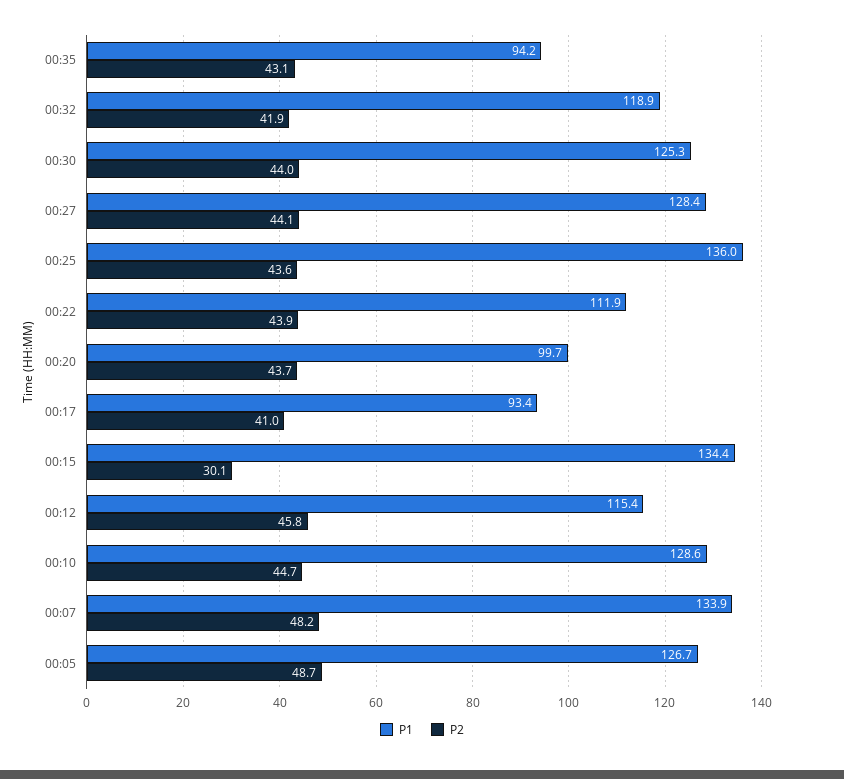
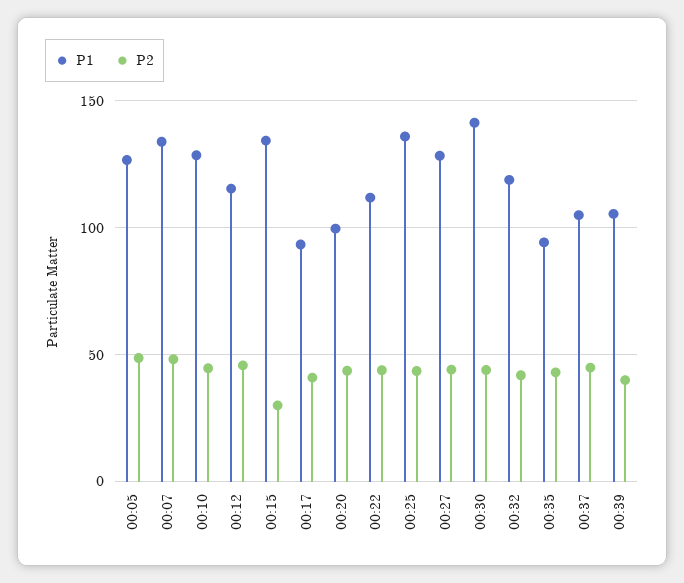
P1, 00:30: 125.3 -> 140
P1, 00:37: none -> 105
P2, 00:37: none -> 45
P1, 00:39: none -> 105
P2, 00:39: none -> 40

